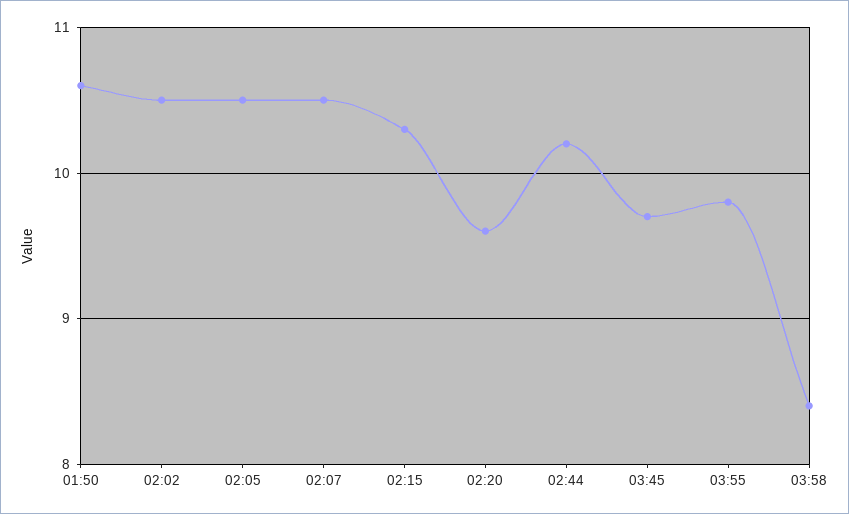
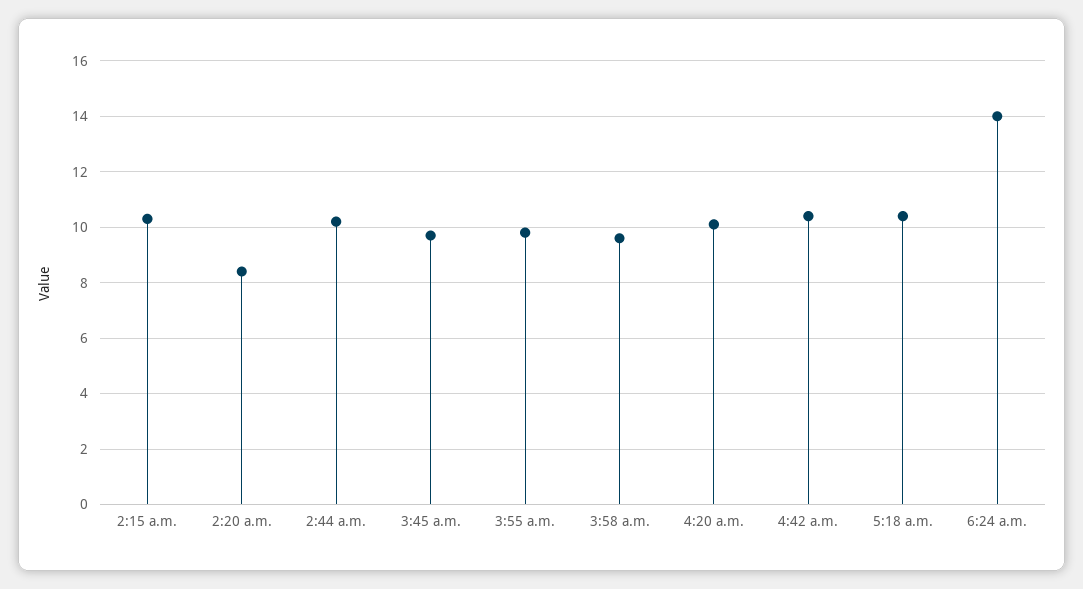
01:50: 10.6 -> none
02:02: 10.5 -> none
02:05: 10.5 -> none
02:07: 10.5 -> none
02:20: 9.6 -> 8.5
03:58: 8.4 -> 9.5
4:20 a.m.: none -> 10
4:42 a.m.: none -> 10.5
5:18 a.m.: none -> 10.5
6:24 a.m.: none -> 14

